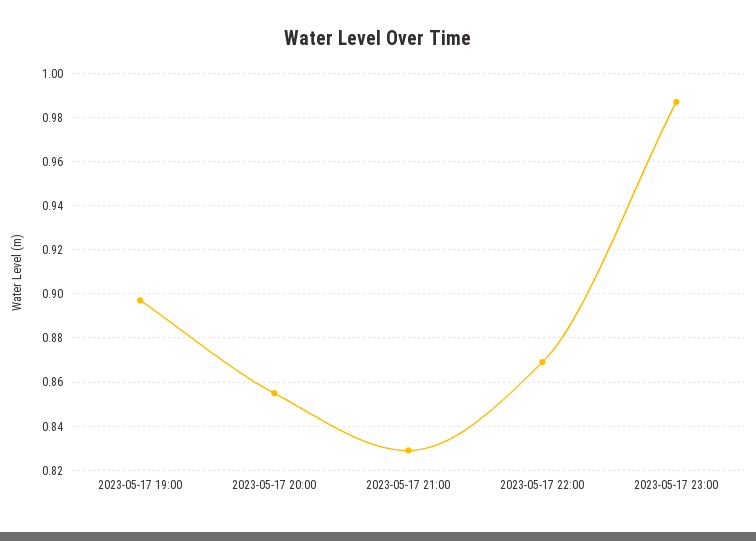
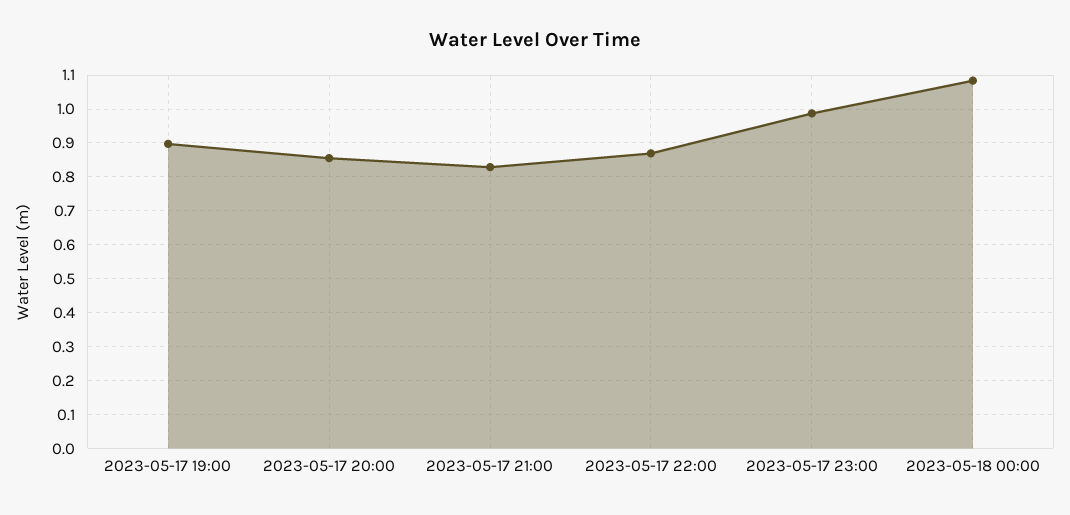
2023-05-18 00:00: none -> 1.08

